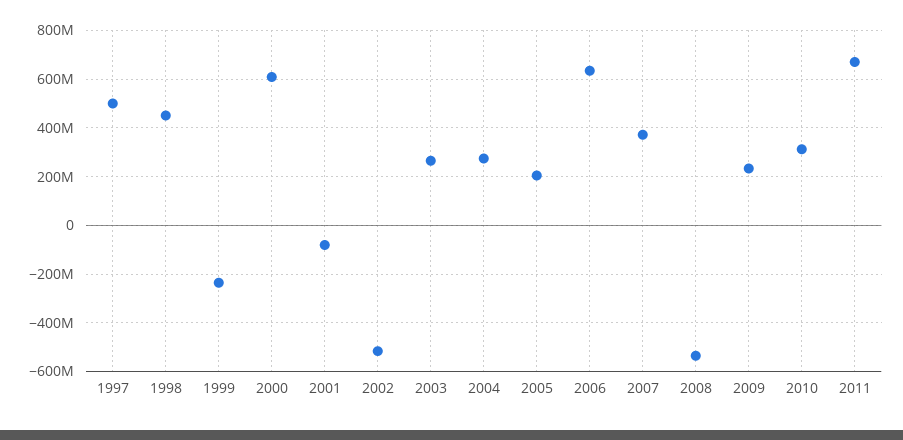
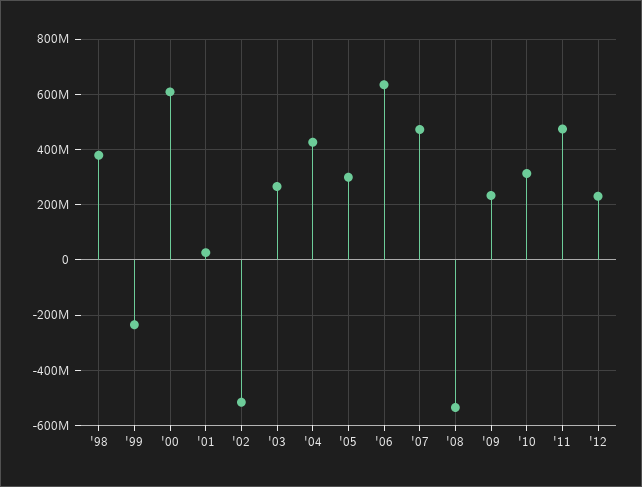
1997: 500000000 -> none
1998: 450000000 -> 375000000
2001: -75000000 -> 25000000
2004: 275000000 -> 425000000
2005: 200000000 -> 300000000
2007: 375000000 -> 475000000
2011: 675000000 -> 475000000
'12: none -> 225000000

